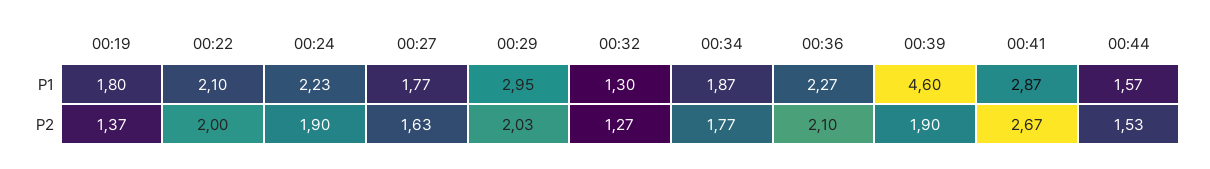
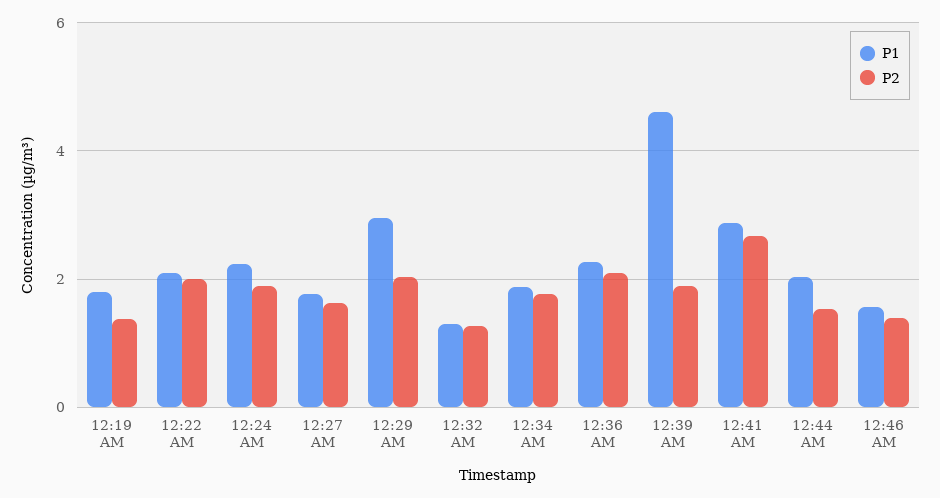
P1, 00:44: 1.57 -> 2
P1, 12:46 AM: none -> 1.6
P2, 12:46 AM: none -> 1.4

